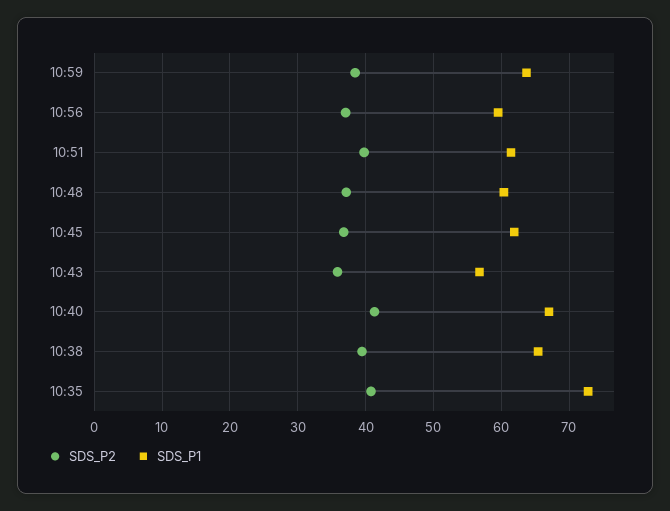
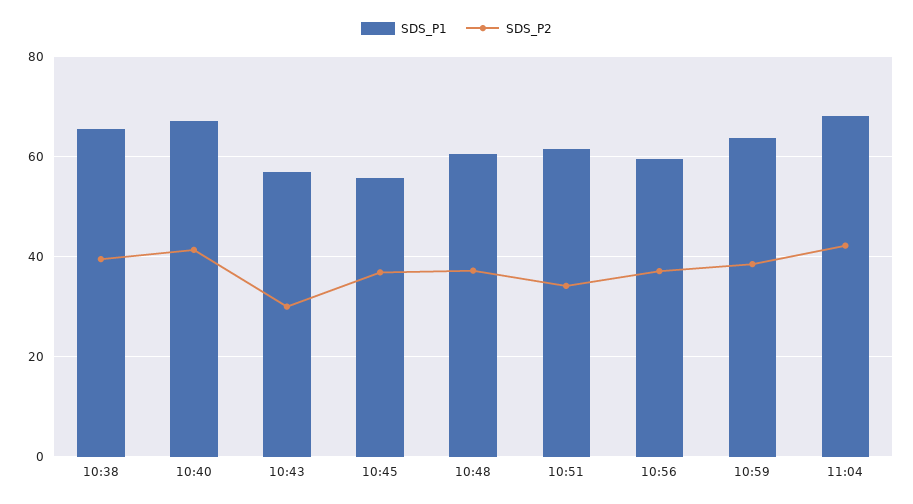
SDS_P2, 10:51: 40 -> 34
SDS_P1, 10:45: 62 -> 56
SDS_P2, 10:43: 36 -> 30
SDS_P2, 10:35: 41 -> none
SDS_P1, 10:35: 73 -> none
SDS_P1, 11:04: none -> 68
SDS_P2, 11:04: none -> 42

